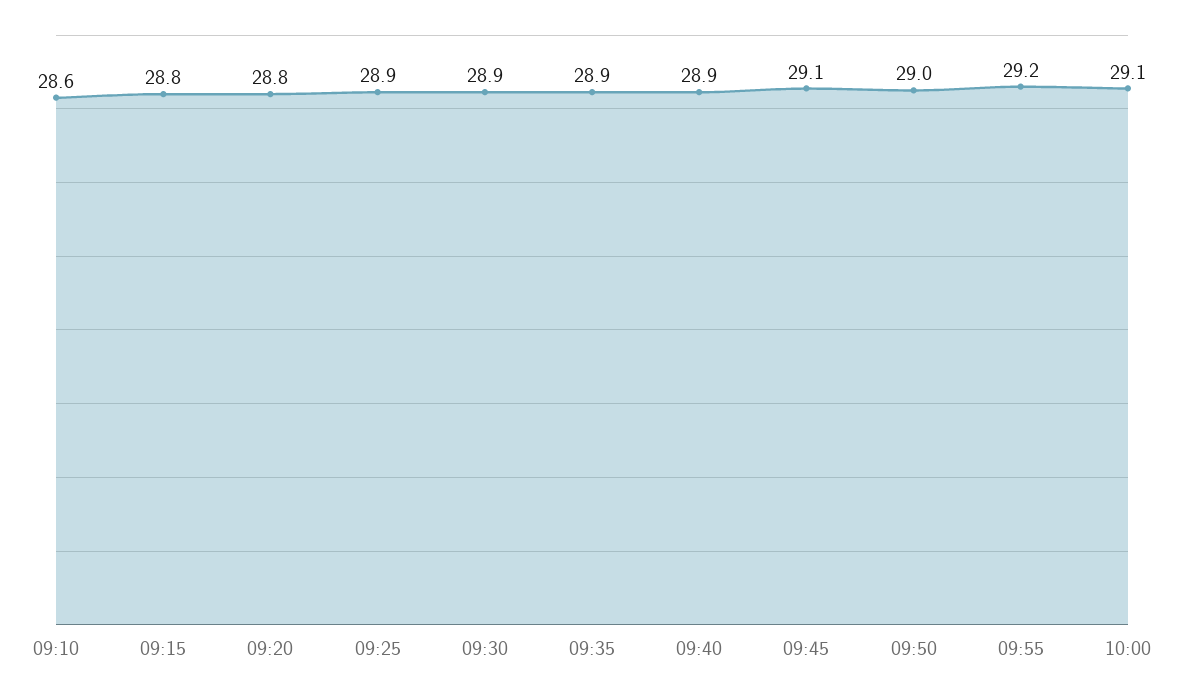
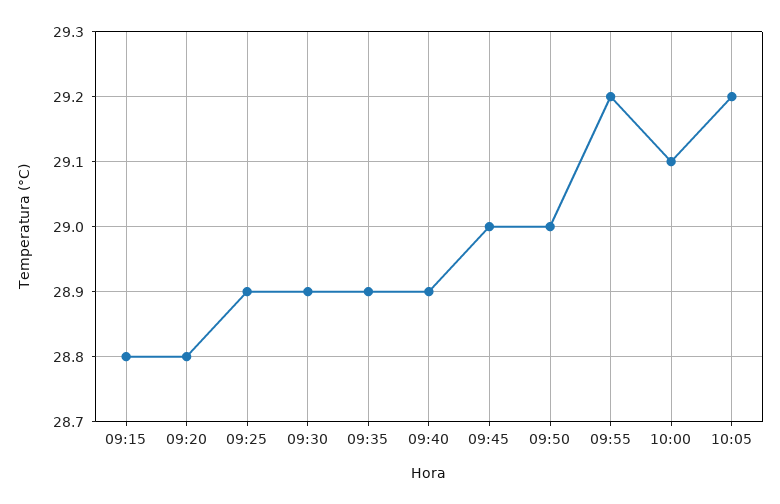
09:10: 28.6 -> none
09:45: 29.1 -> 29
10:05: none -> 29.2

